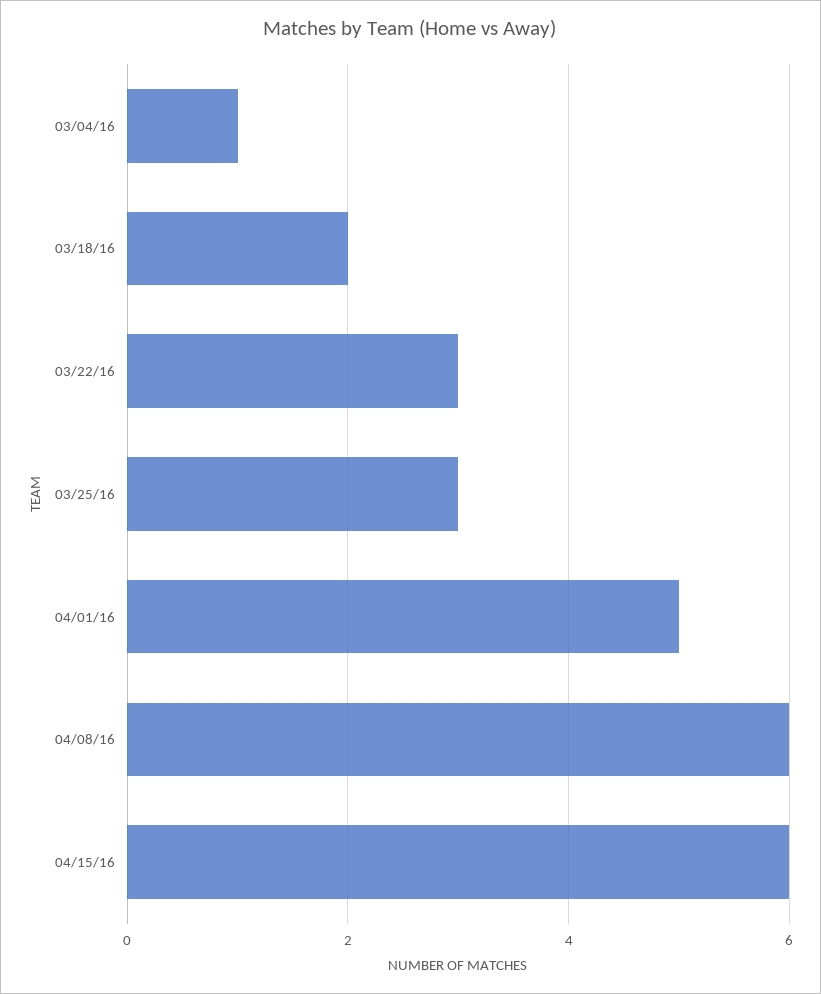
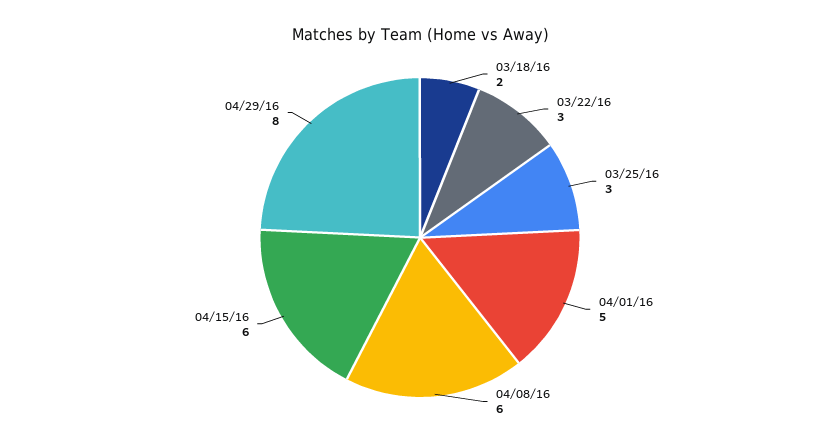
03/04/16: 1 -> none
04/29/16: none -> 8

